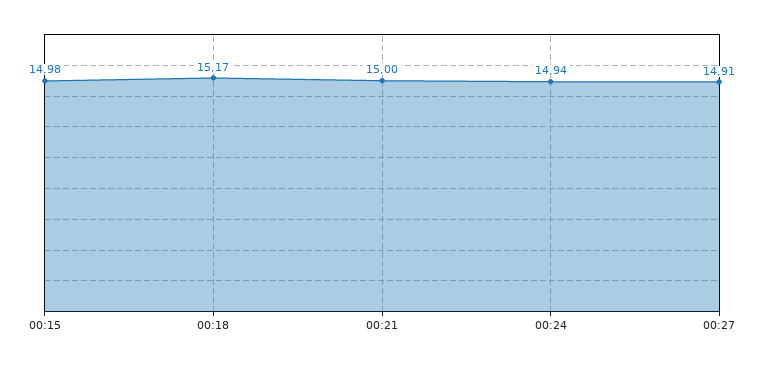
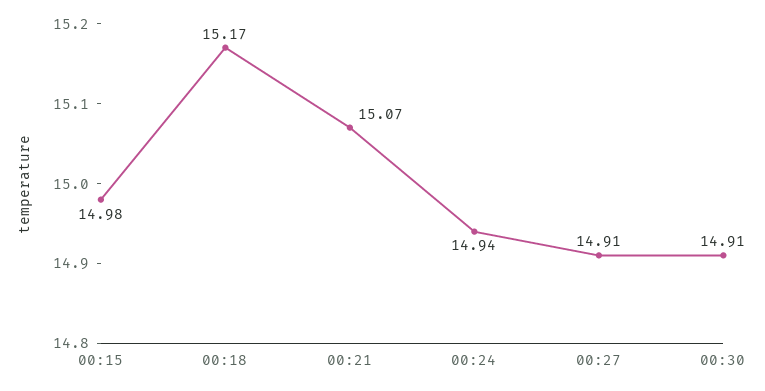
00:21: 15 -> 15.07
00:30: none -> 14.91

